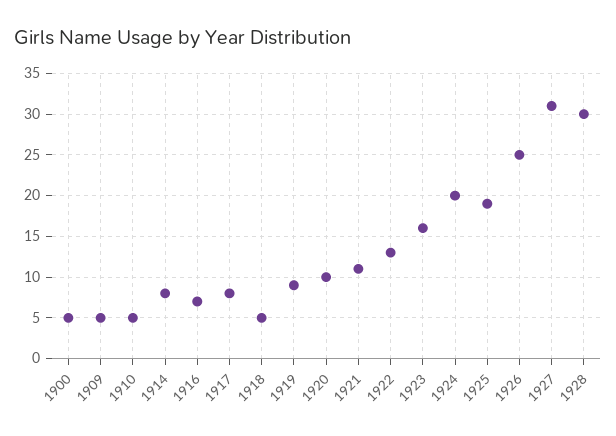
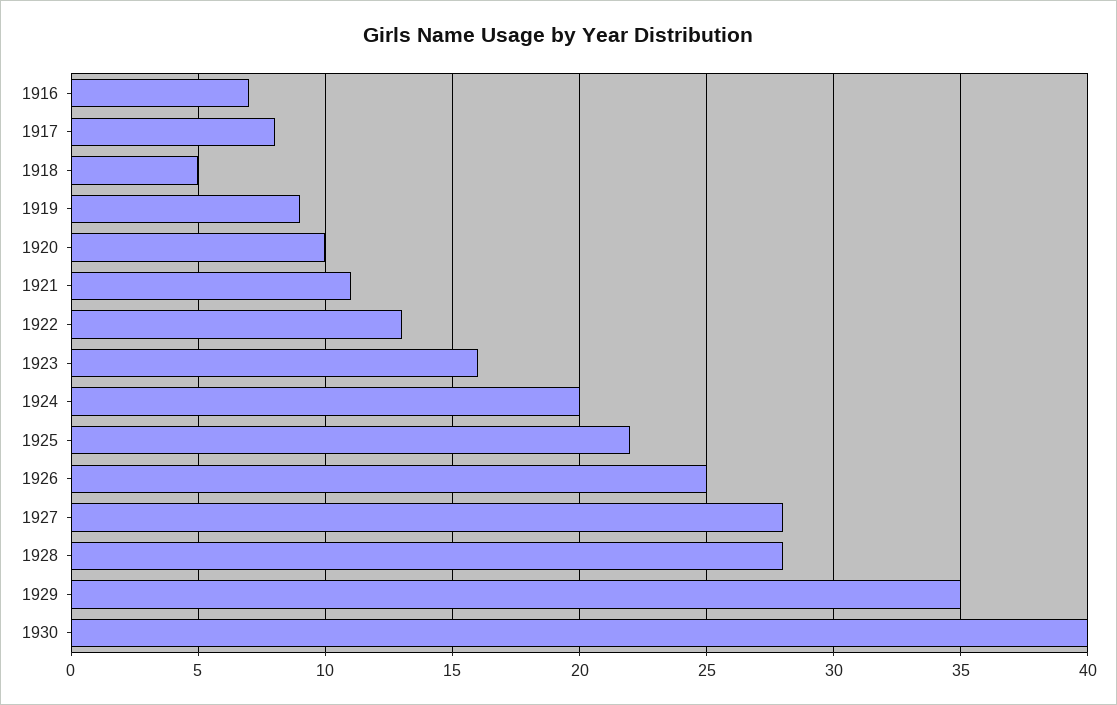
1900: 5 -> none
1909: 5 -> none
1910: 5 -> none
1914: 8 -> none
1925: 19 -> 22
1927: 31 -> 28
1928: 30 -> 28
1929: none -> 35
1930: none -> 40

